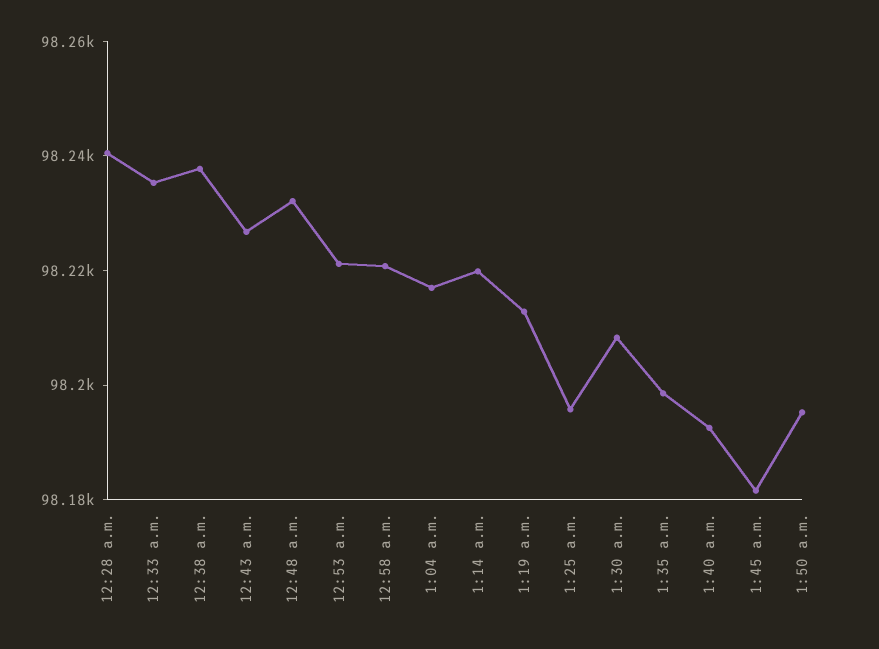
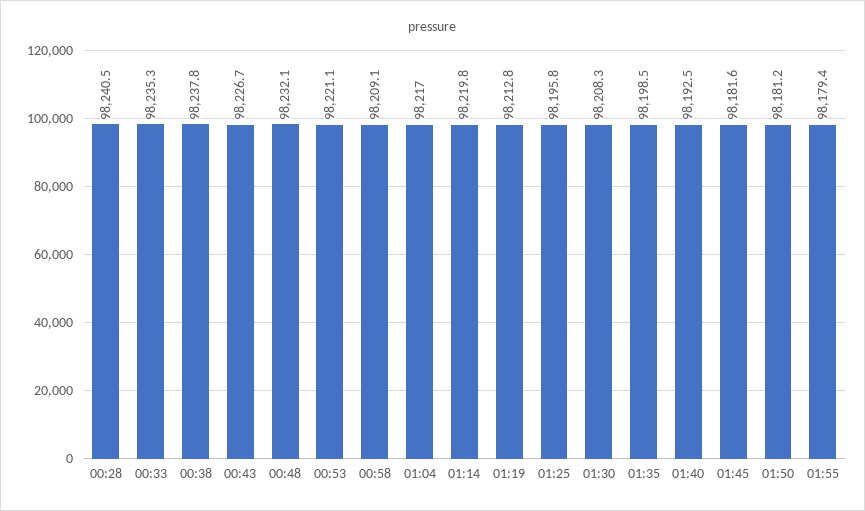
12:58 a.m.: 98220 -> 98209.1
1:50 a.m.: 98195 -> 98181.2
01:55: none -> 98179.4

